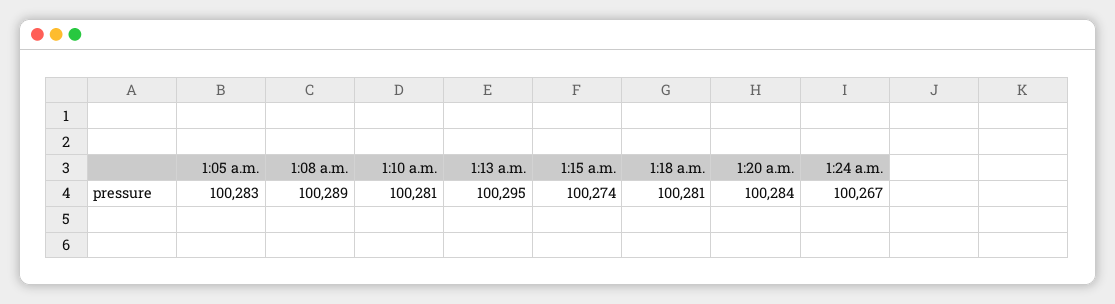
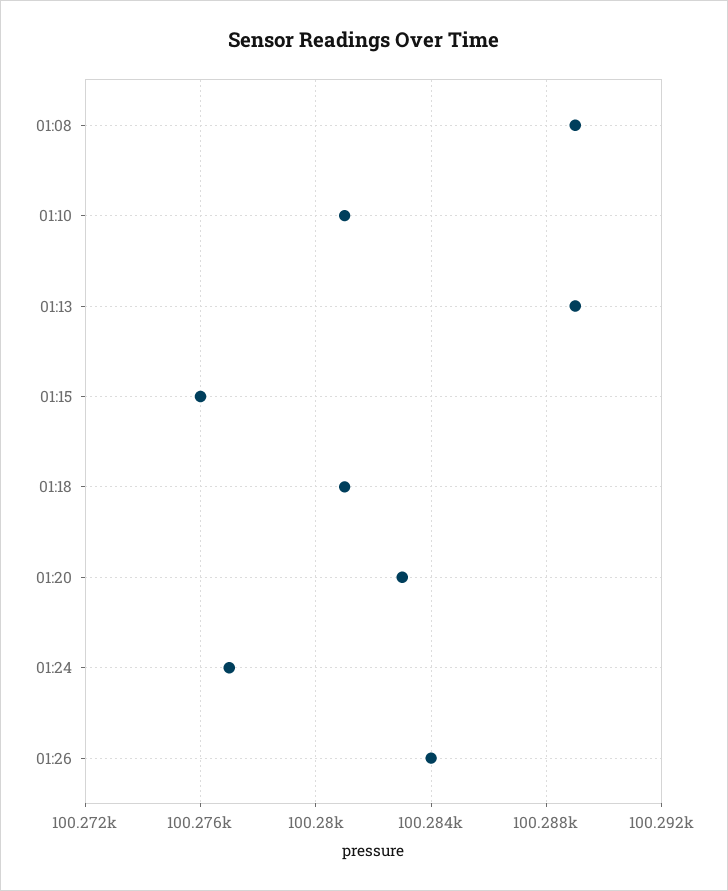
1:05 a.m.: 100283 -> none
1:13 a.m.: 100295 -> 100289
1:15 a.m.: 100274 -> 100276
1:20 a.m.: 100284 -> 100283
1:24 a.m.: 100267 -> 100277
01:26: none -> 100284

